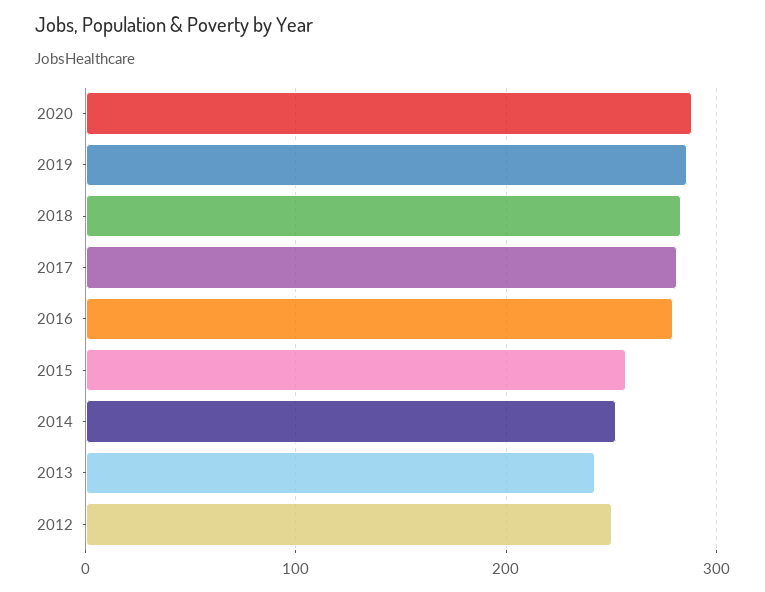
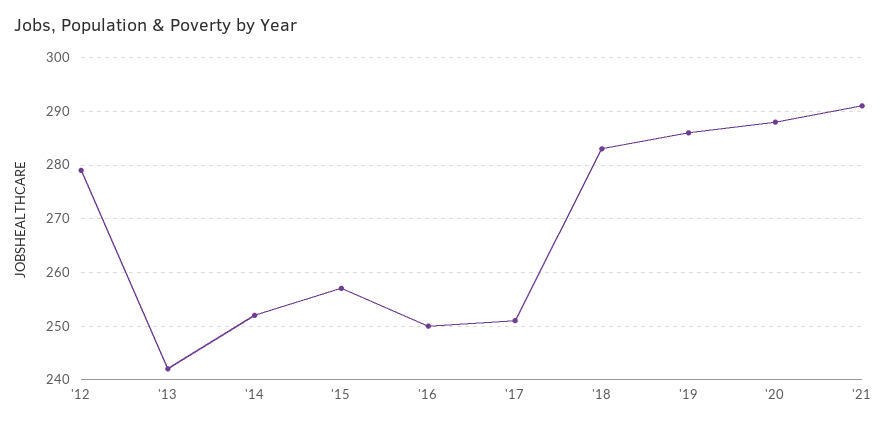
2017: 280 -> 250
2016: 280 -> 250
2012: 250 -> 280
'21: none -> 290

